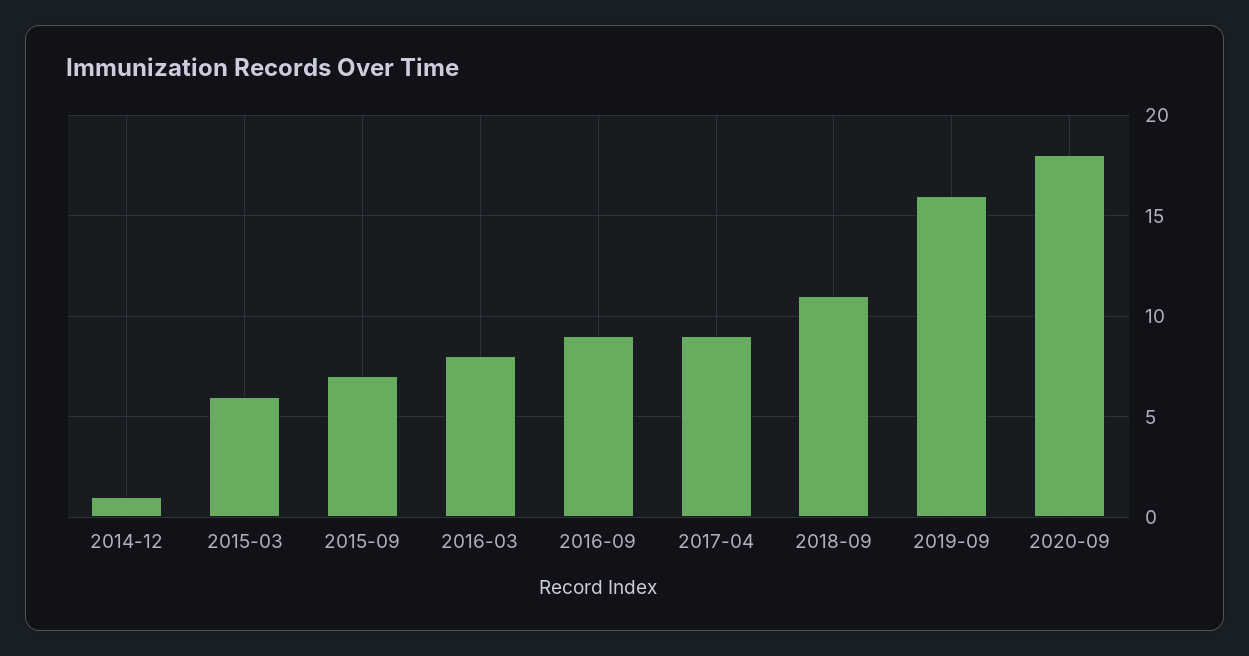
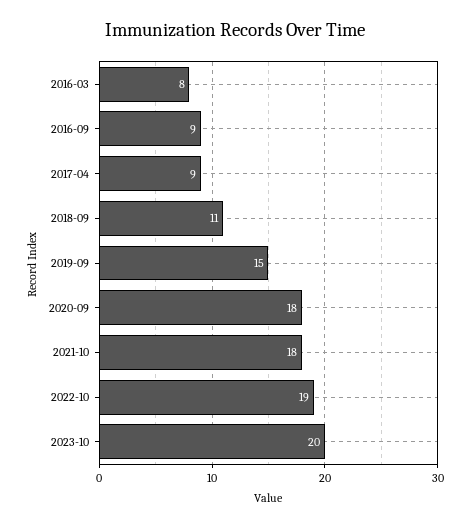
2014-12: 1 -> none
2015-03: 6 -> none
2015-09: 7 -> none
2019-09: 16 -> 15
2021-10: none -> 18
2022-10: none -> 19
2023-10: none -> 20

